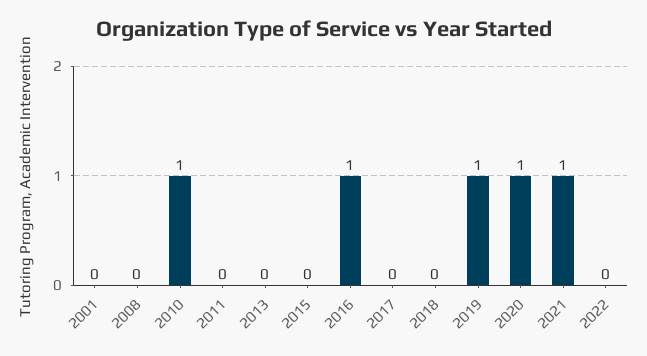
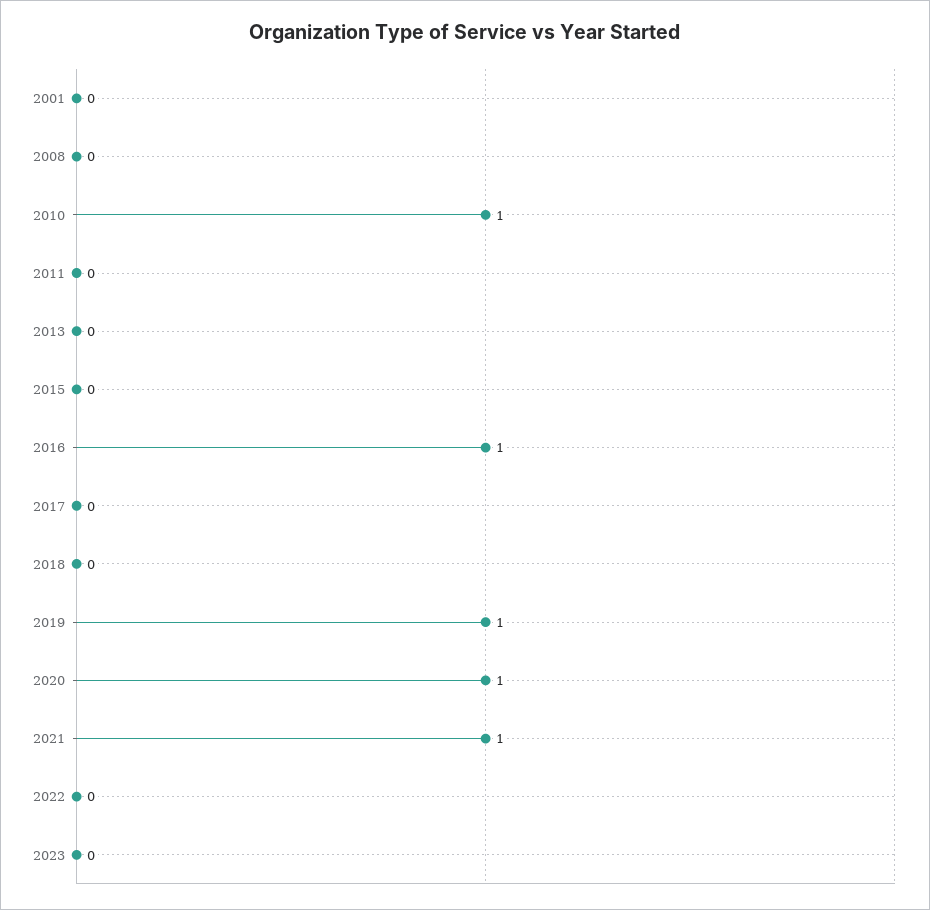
2023: none -> 0

